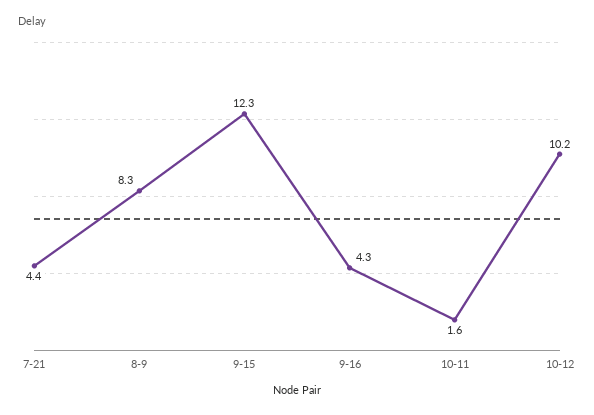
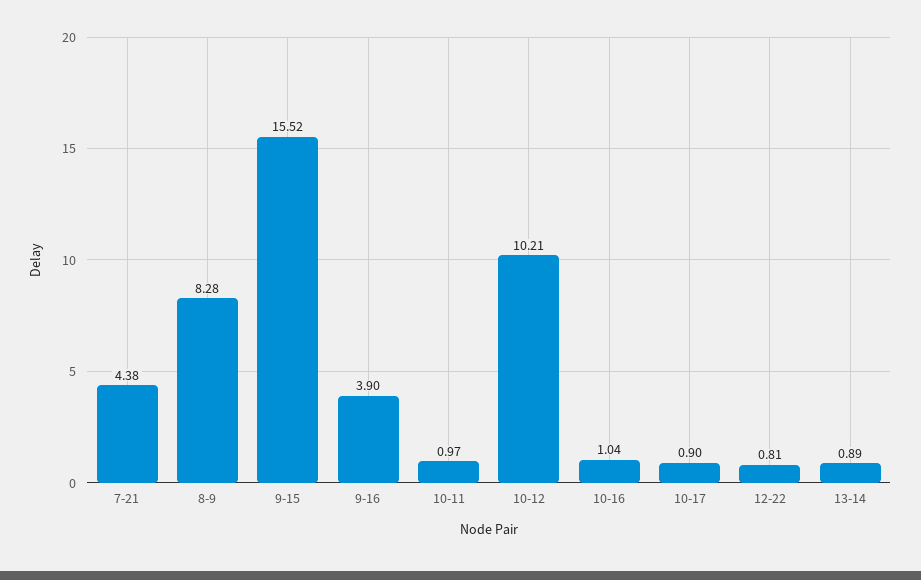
9-15: 12.3 -> 15.52
9-16: 4.3 -> 3.9
10-11: 1.6 -> 0.97
10-16: none -> 1.04
10-17: none -> 0.9
12-22: none -> 0.81
13-14: none -> 0.89

